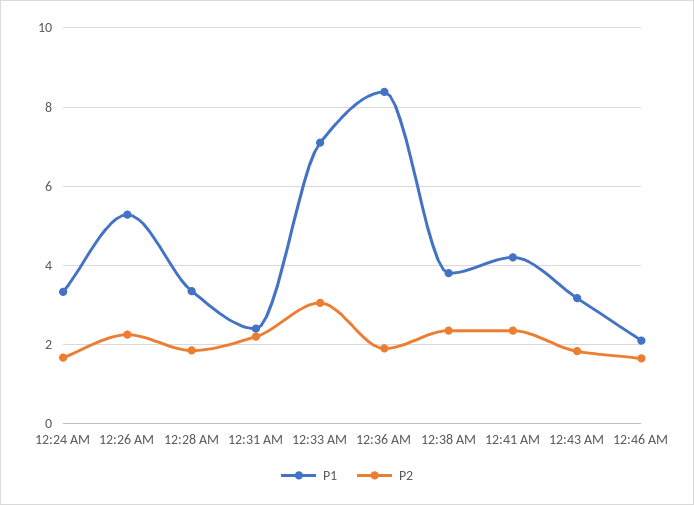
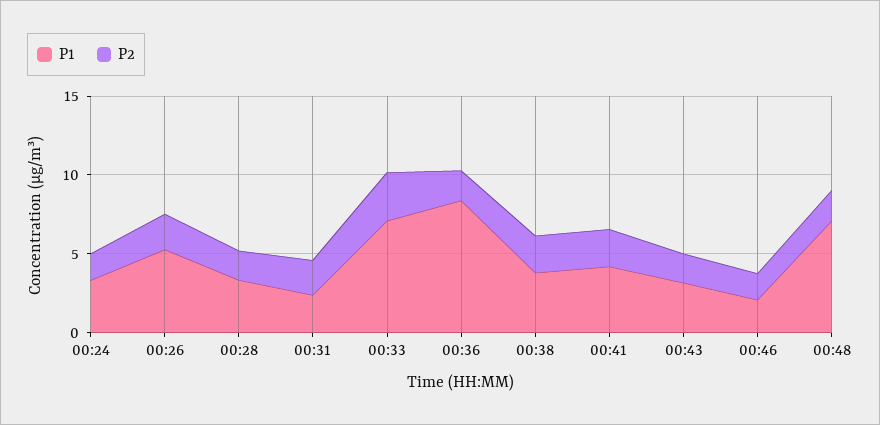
P1, 00:48: none -> 7
P2, 00:48: none -> 2

